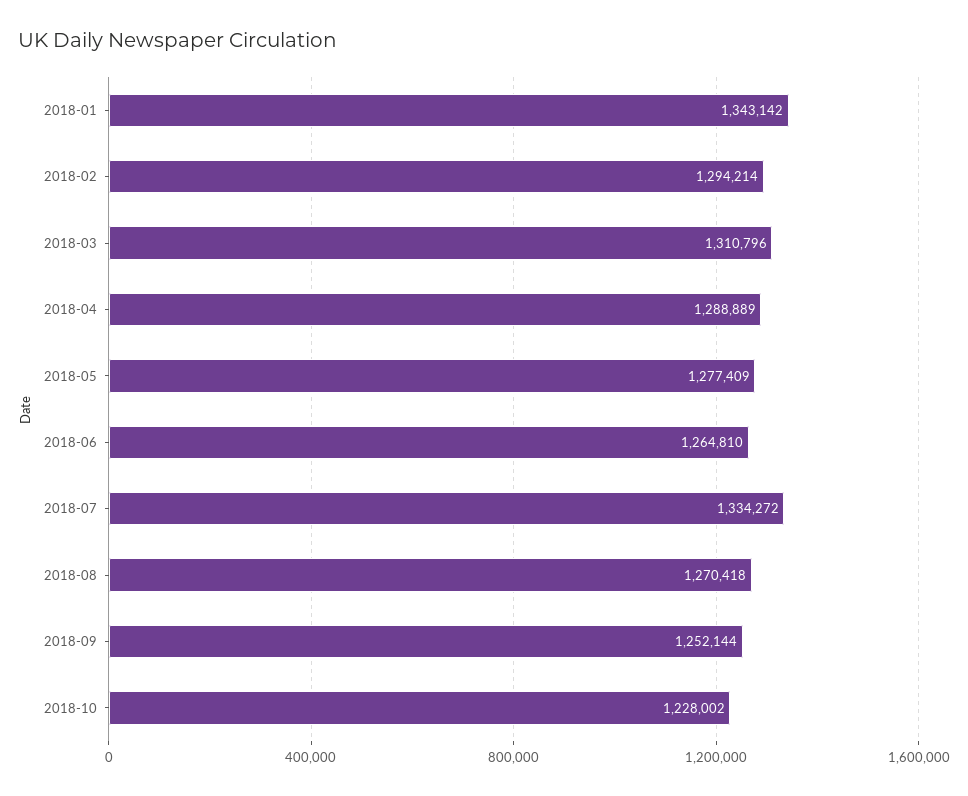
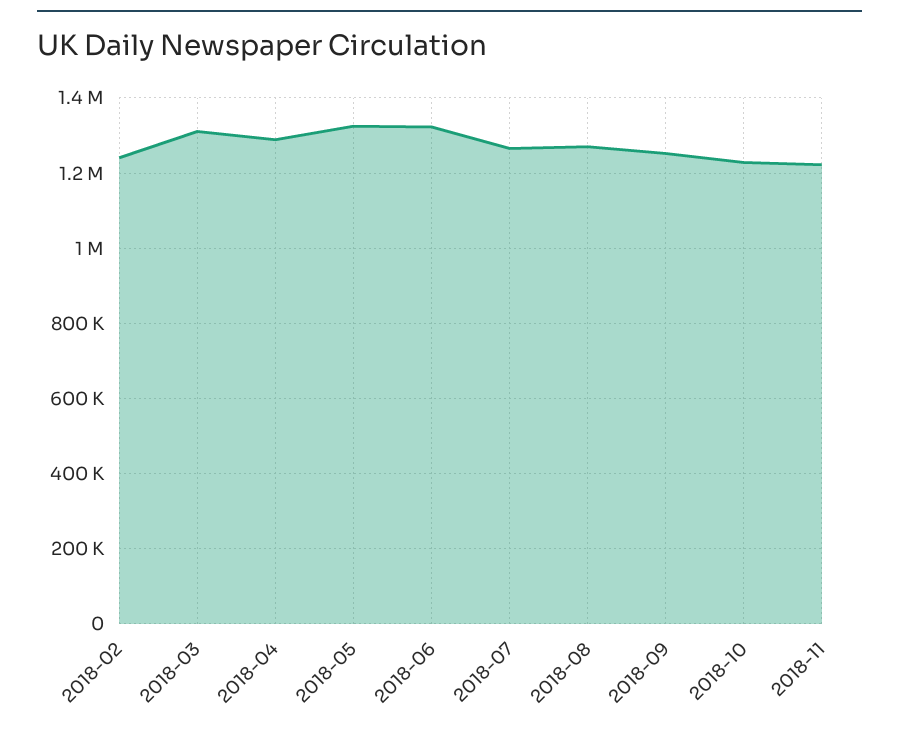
2018-01: 1343142 -> none
2018-02: 1294214 -> 1240000
2018-05: 1277409 -> 1320000
2018-06: 1264810 -> 1320000
2018-07: 1334272 -> 1260000
2018-11: none -> 1220000

